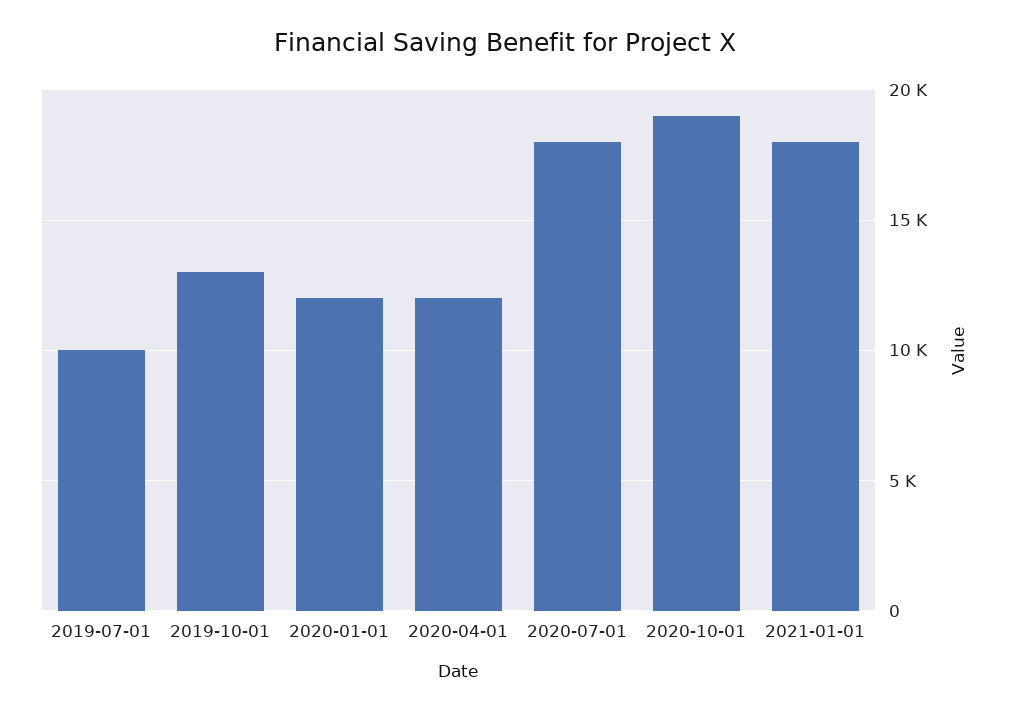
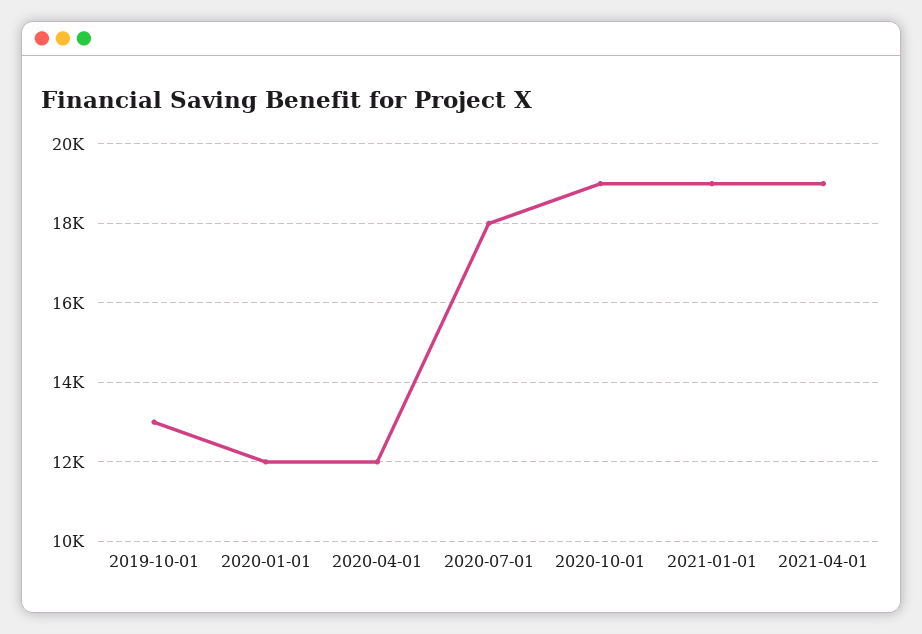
2019-07-01: 10000 -> none
2021-01-01: 18000 -> 19000
2021-04-01: none -> 19000

